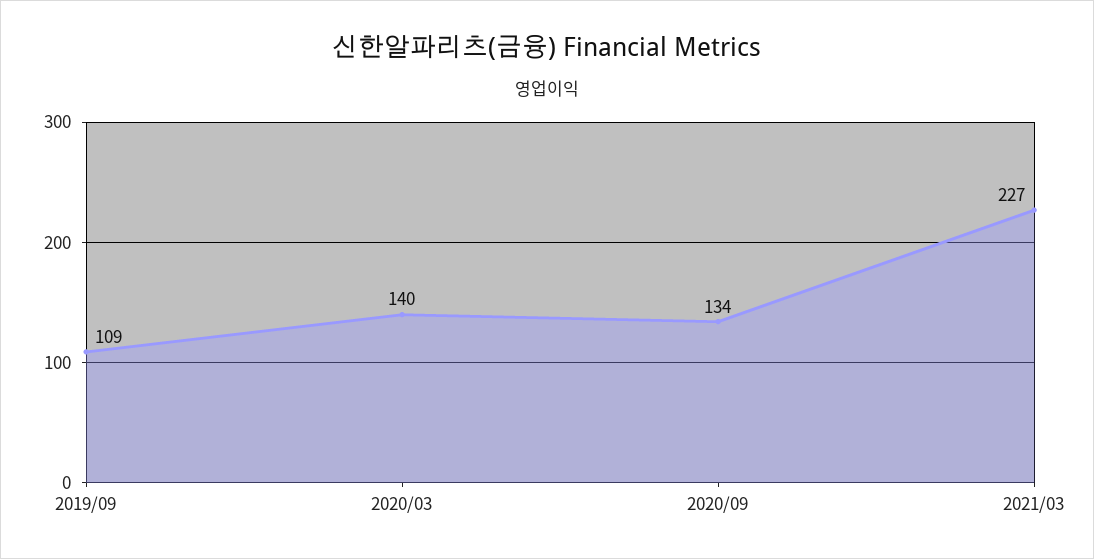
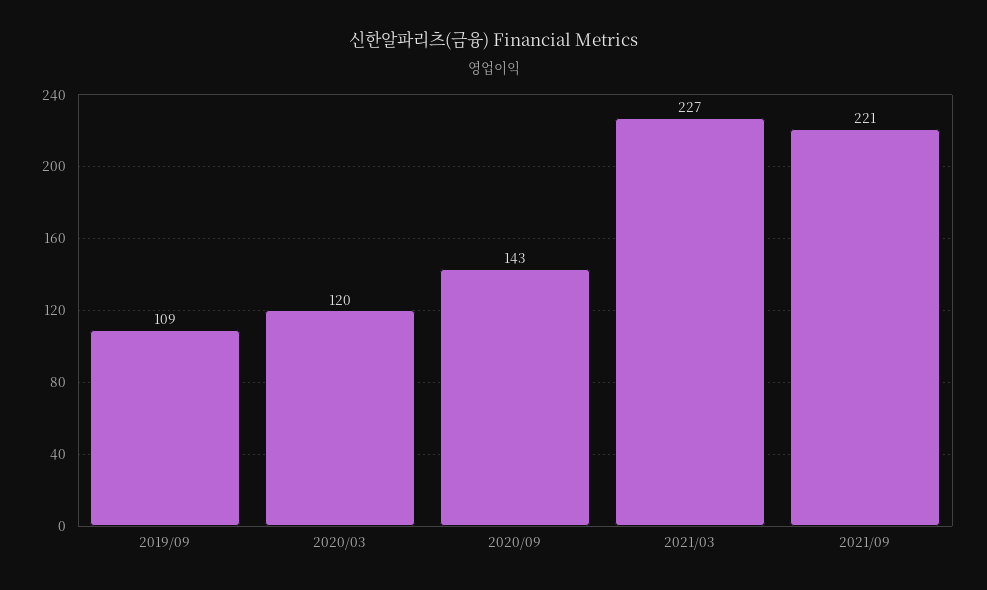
2020/03: 140 -> 120
2020/09: 134 -> 143
2021/09: none -> 221

